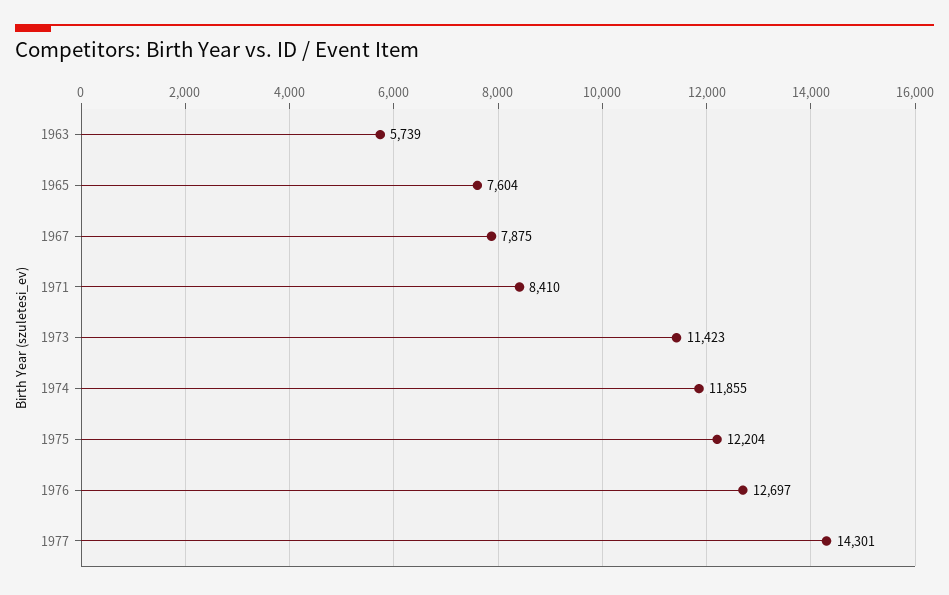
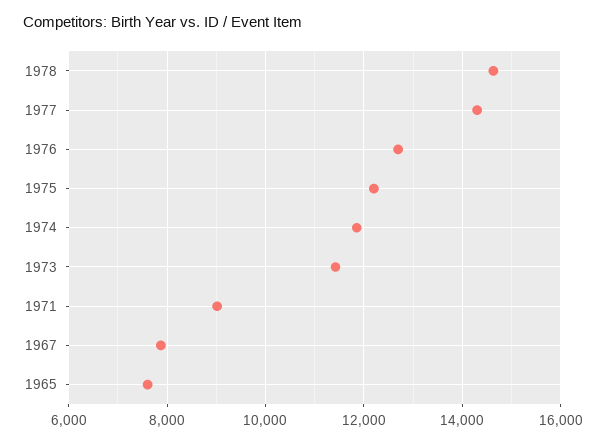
1963: 5739 -> none
1971: 8410 -> 9000
1978: none -> 14600

